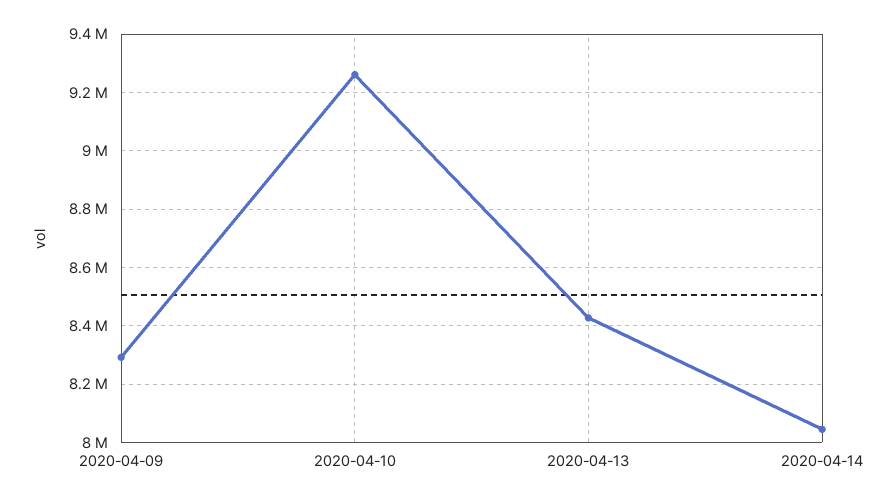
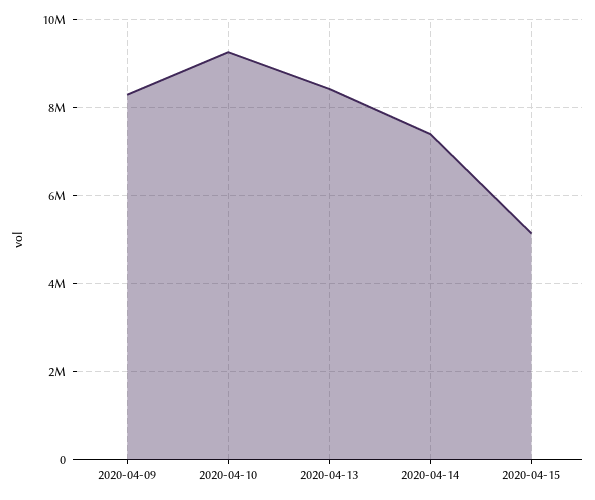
2020-04-14: 8050000 -> 7400000
2020-04-15: none -> 5200000

